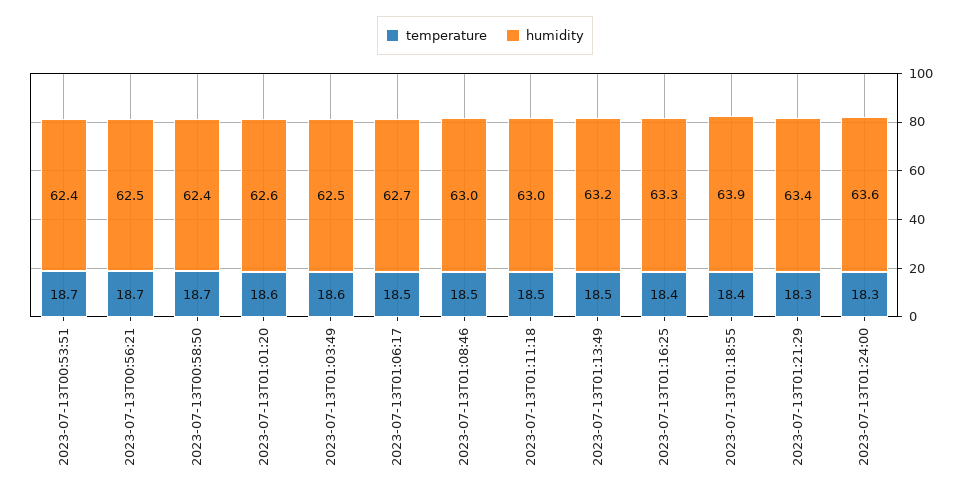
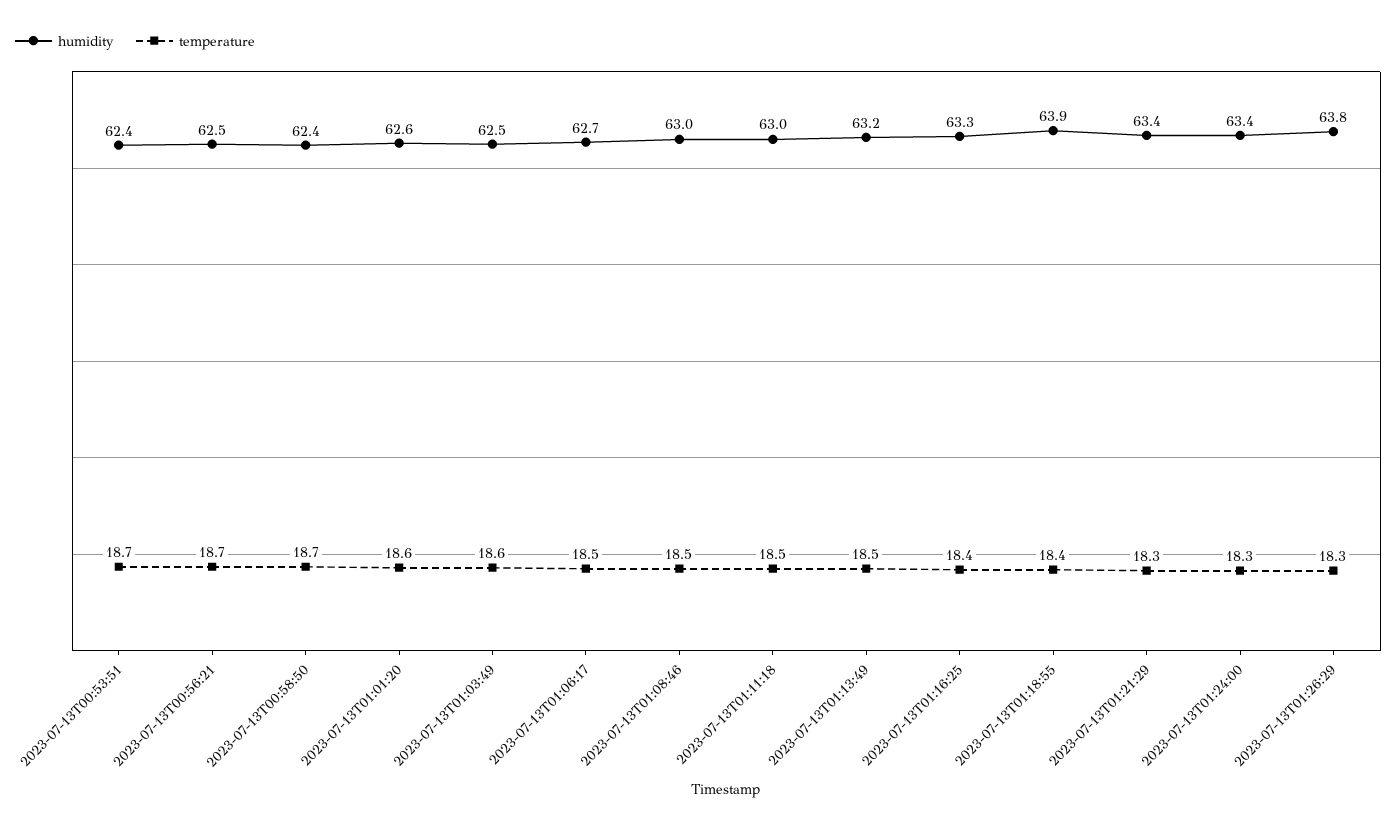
humidity, 2023-07-13T01:24:00: 63.6 -> 63.4
humidity, 2023-07-13T01:26:29: none -> 63.8
temperature, 2023-07-13T01:26:29: none -> 18.3

